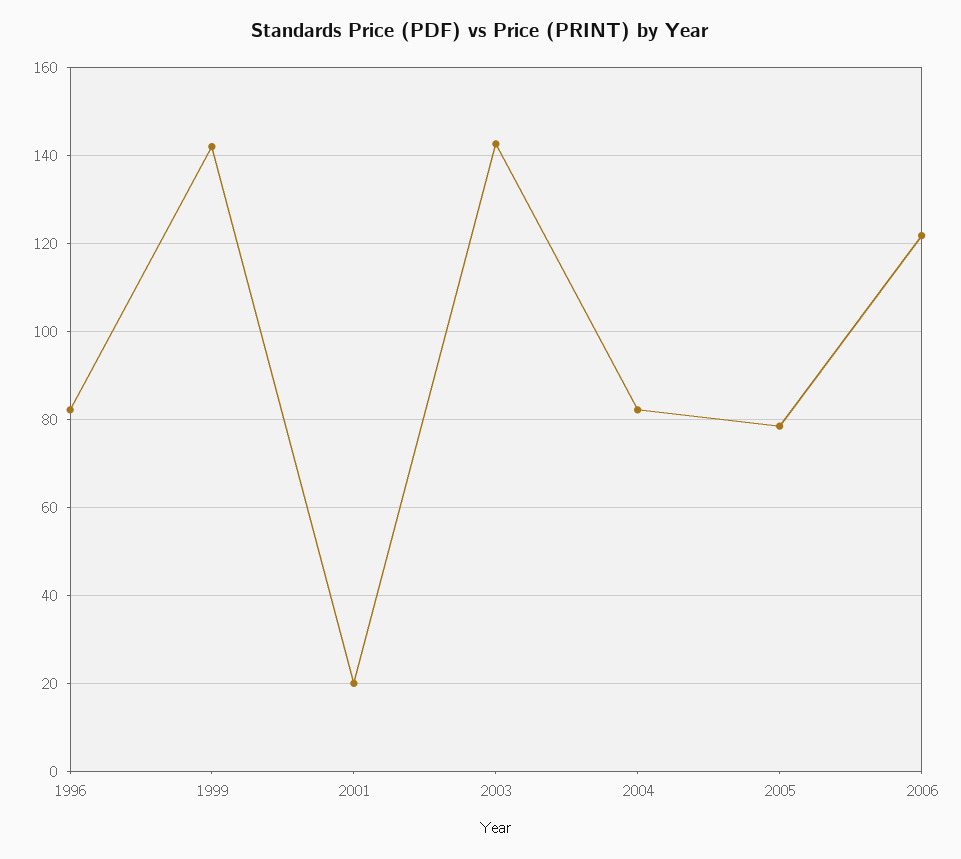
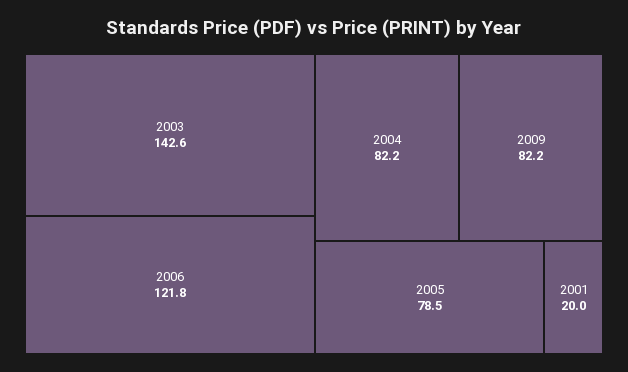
1996: 82 -> none
1999: 142 -> none
2009: none -> 82.2

